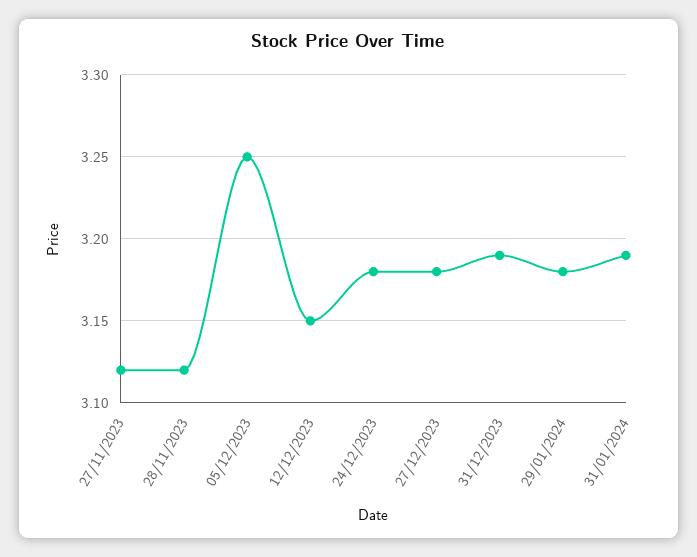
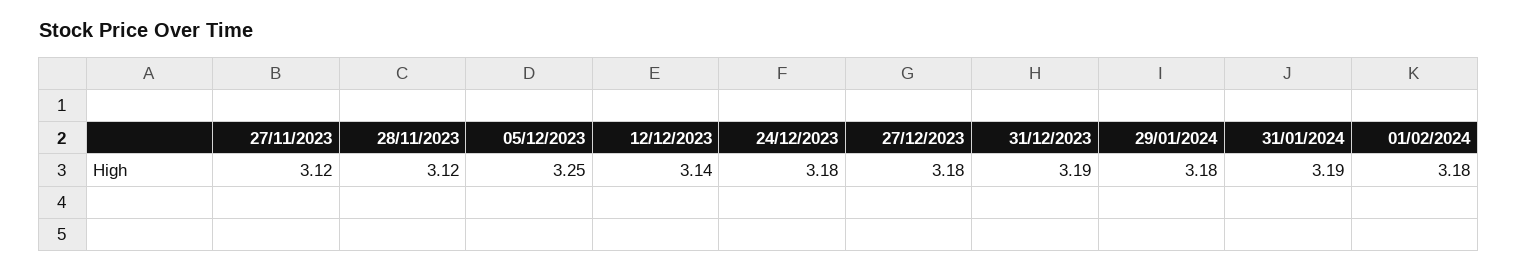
12/12/2023: 3.15 -> 3.14
01/02/2024: none -> 3.18

